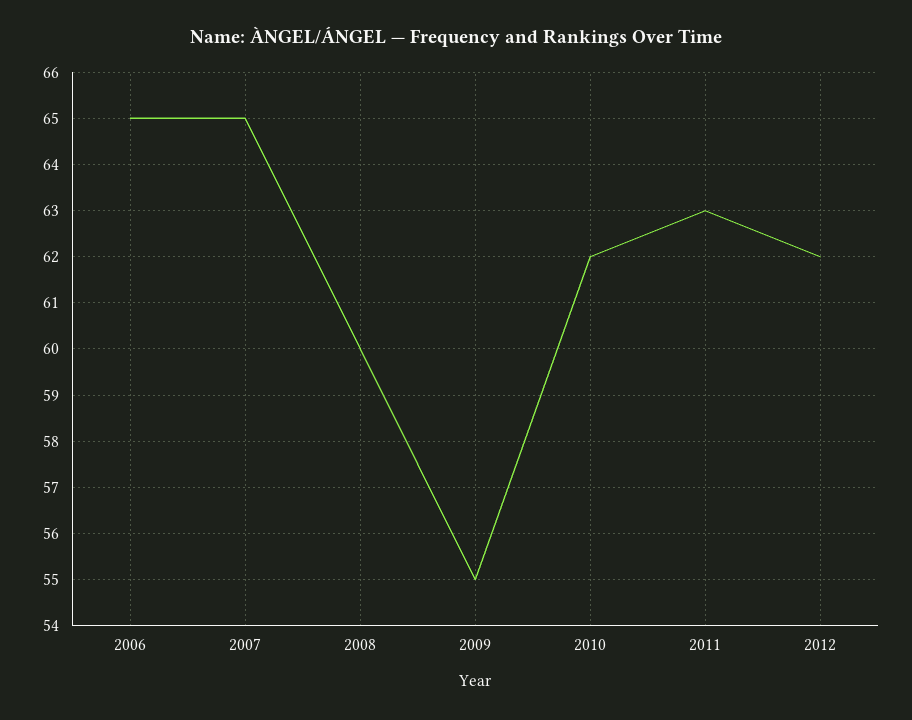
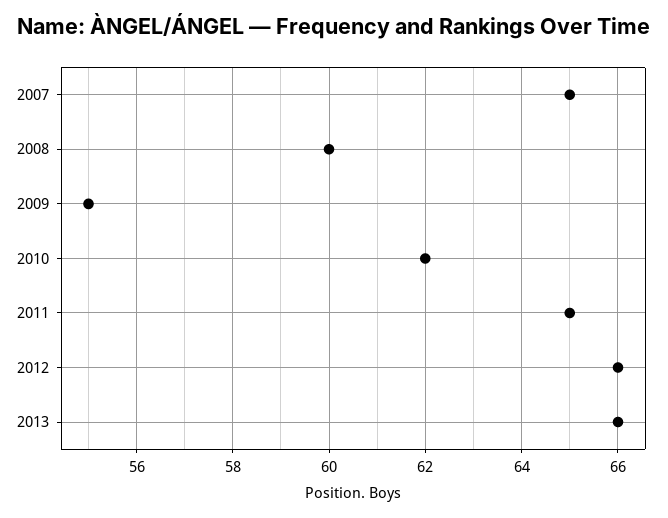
2006: 65 -> none
2011: 63 -> 65
2012: 62 -> 66
2013: none -> 66

